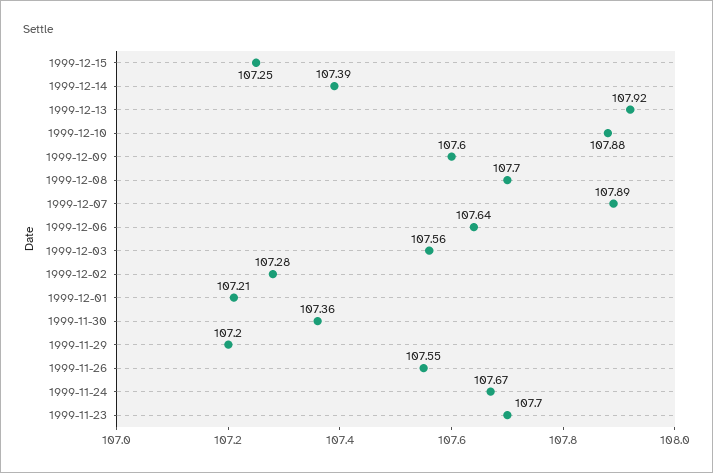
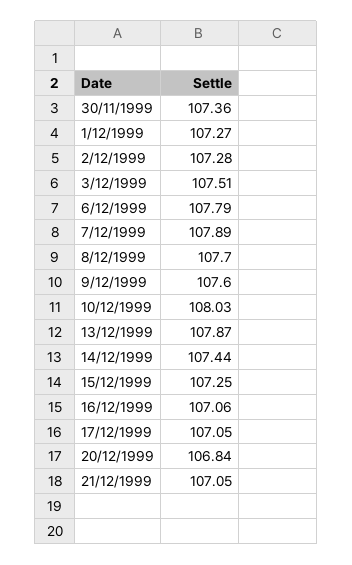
1999-12-14: 107.39 -> 107.44
1999-12-13: 107.92 -> 107.87
1999-12-10: 107.88 -> 108.03
1999-12-06: 107.64 -> 107.79
1999-12-03: 107.56 -> 107.51
1999-12-01: 107.21 -> 107.27
1999-11-29: 107.2 -> none
1999-11-26: 107.55 -> none
1999-11-24: 107.67 -> none
1999-11-23: 107.7 -> none
16/12/1999: none -> 107.06
17/12/1999: none -> 107.05
20/12/1999: none -> 106.84
21/12/1999: none -> 107.05

